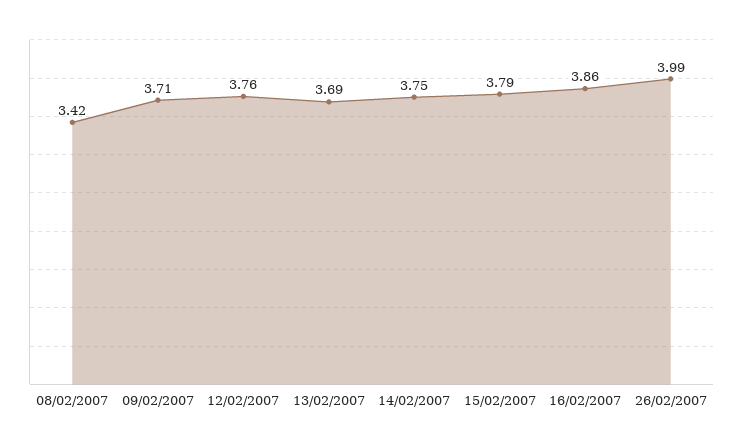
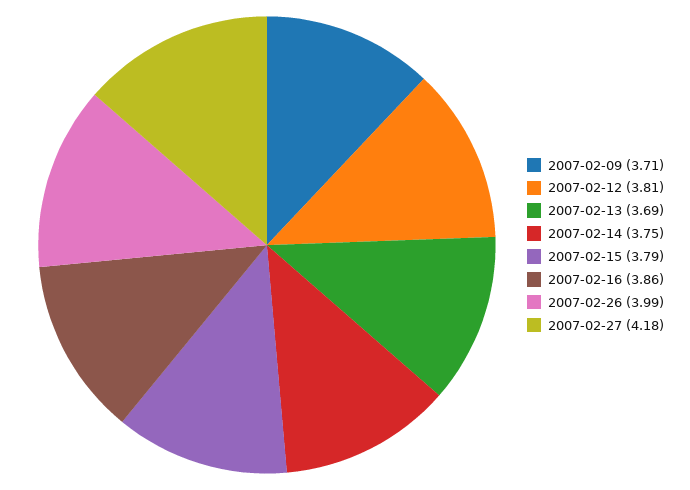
08/02/2007: 3.42 -> none
12/02/2007: 3.76 -> 3.81
2007-02-27: none -> 4.18

